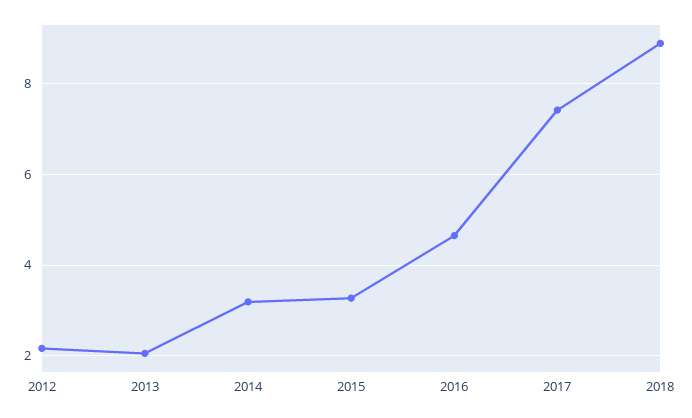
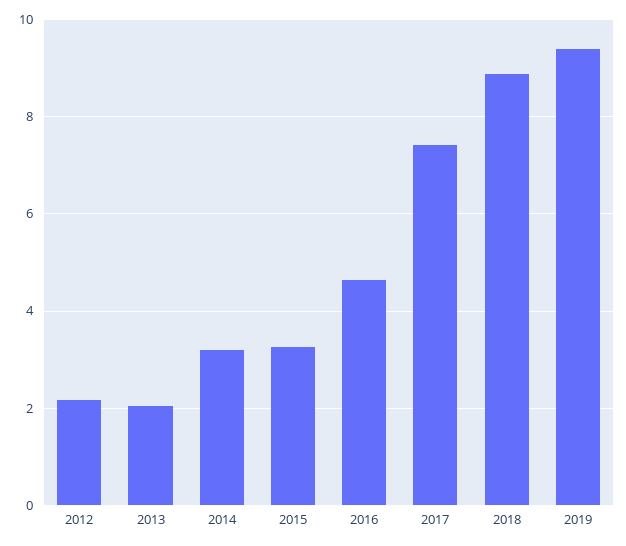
2019: none -> 9.4

